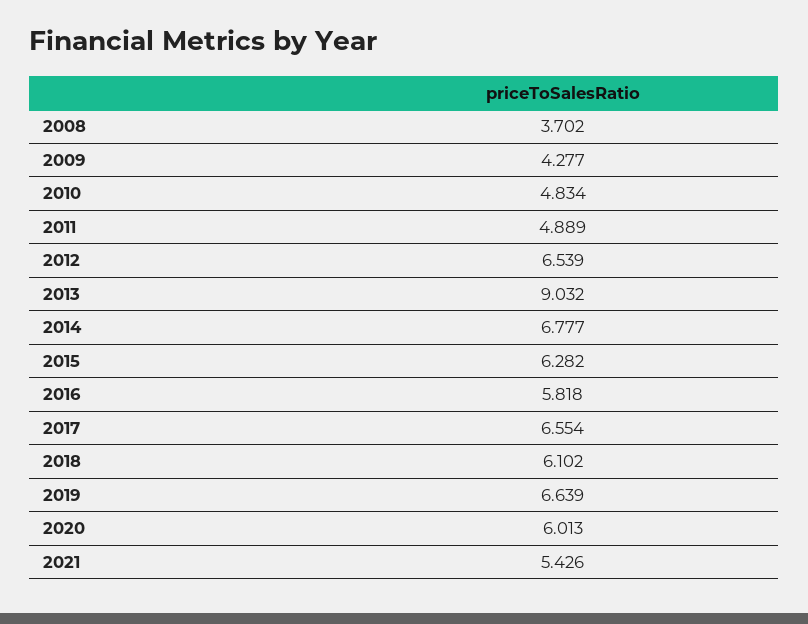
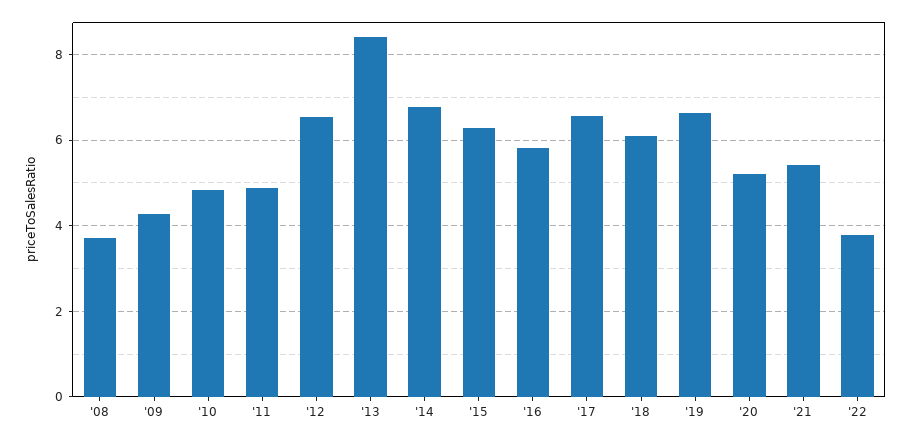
2013: 9.032 -> 8.4
2020: 6.013 -> 5.2
'22: none -> 3.8

